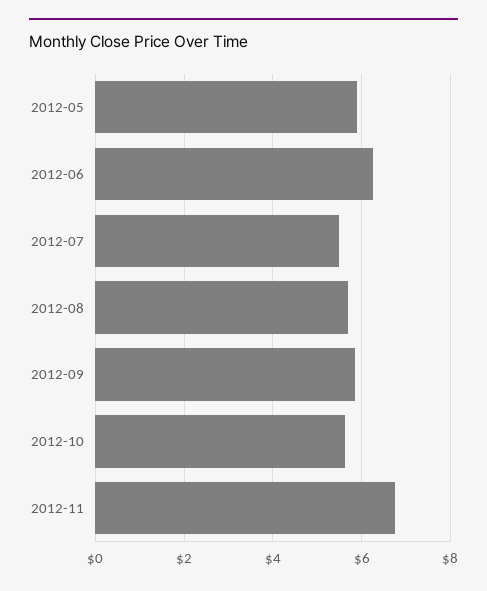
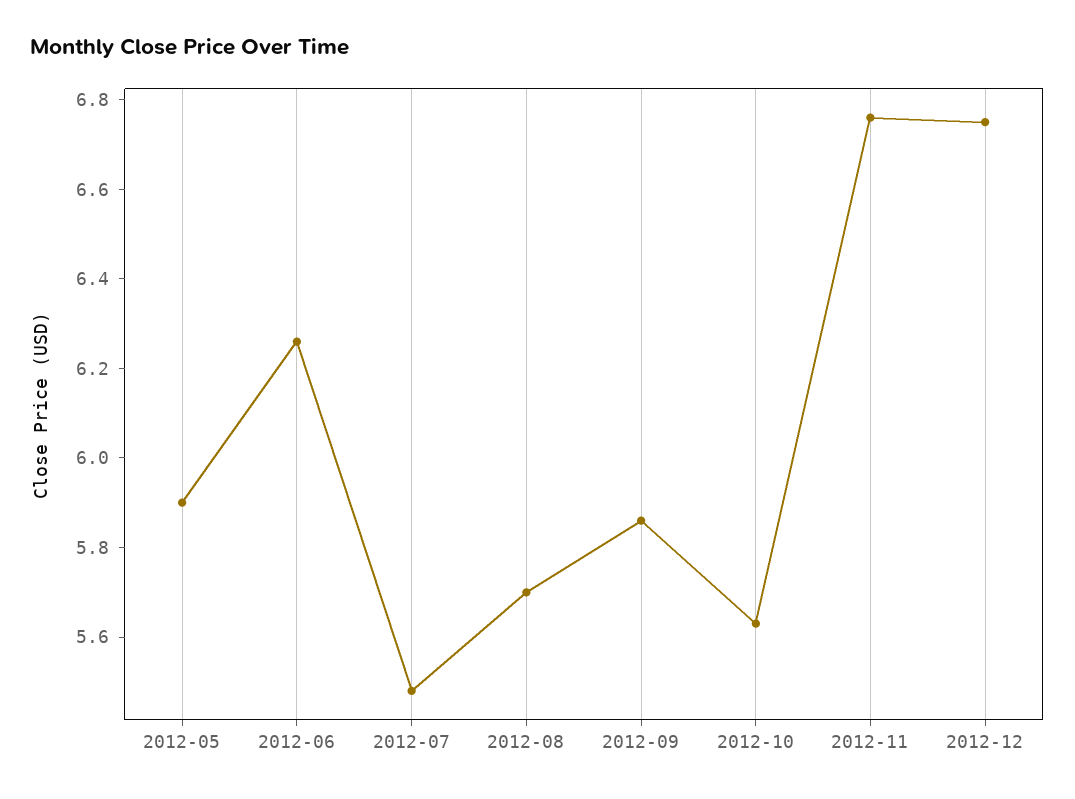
2012-12: none -> 6.75

